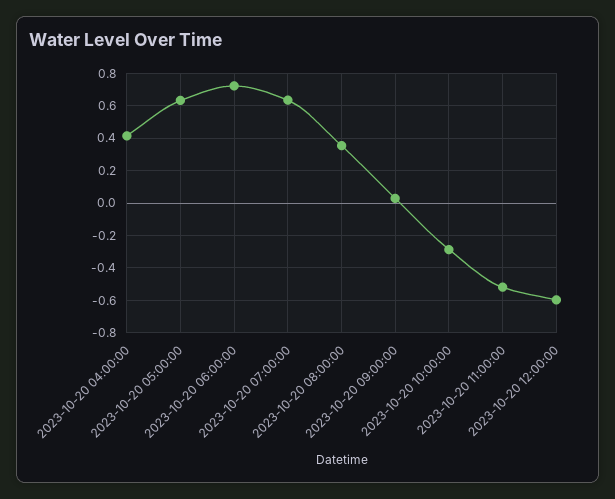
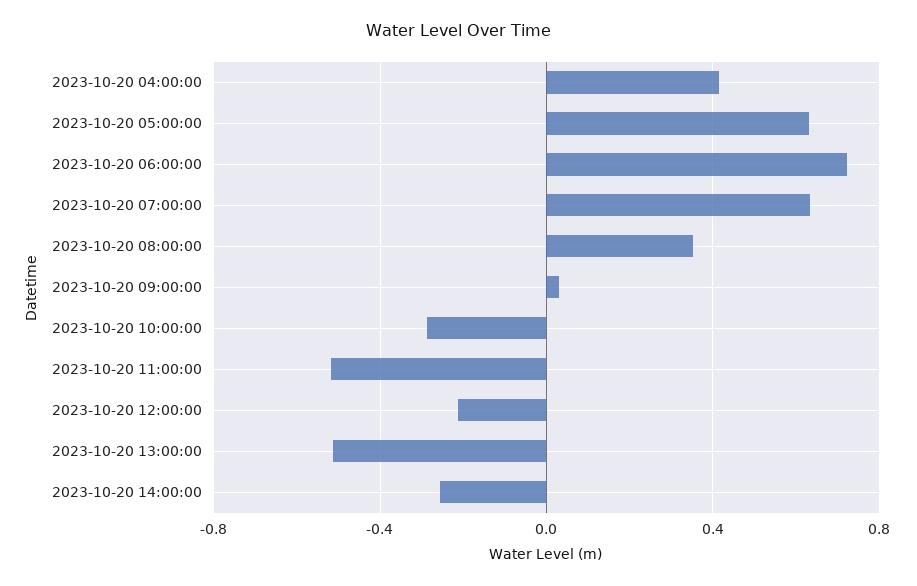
2023-10-20 12:00:00: -0.6 -> -0.2
2023-10-20 13:00:00: none -> -0.5
2023-10-20 14:00:00: none -> -0.25

